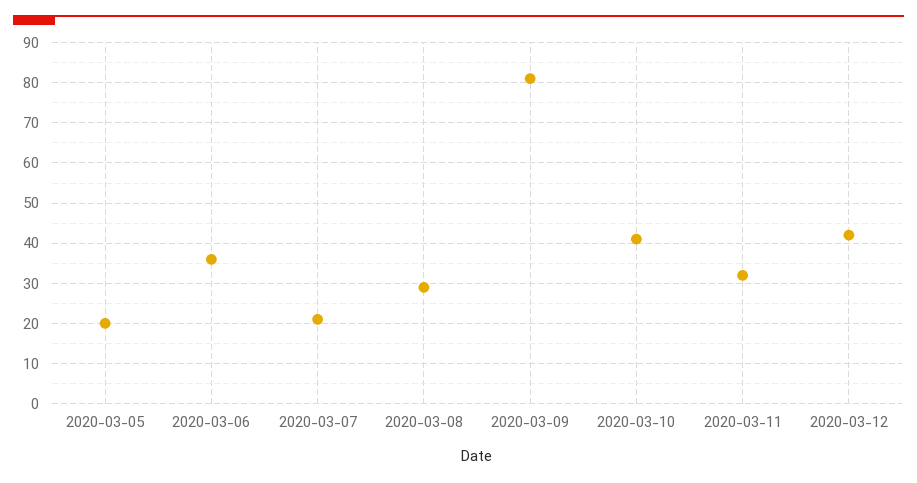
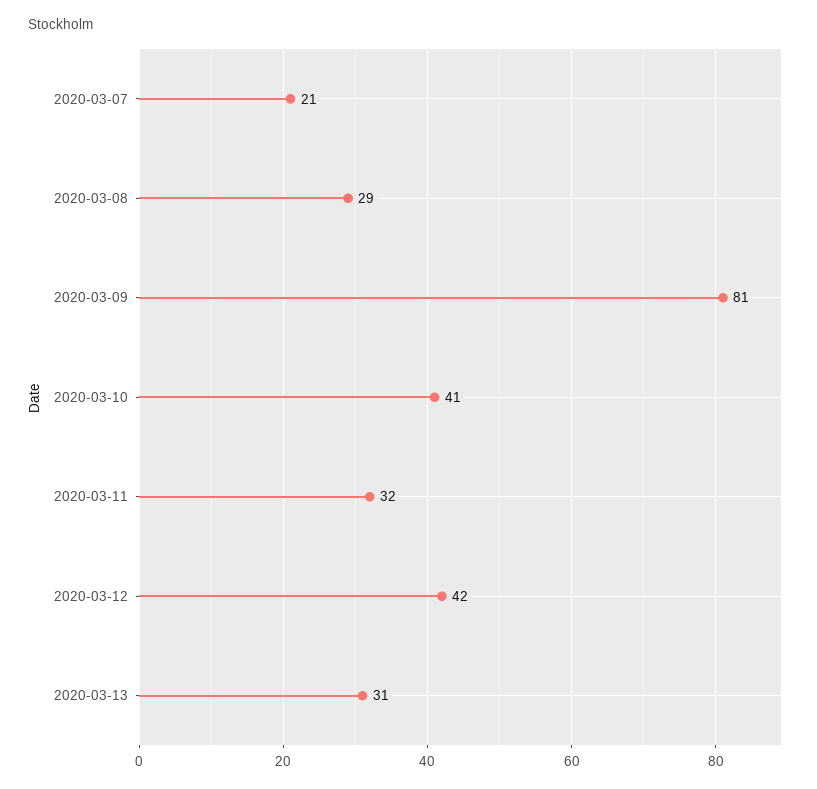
2020-03-05: 20 -> none
2020-03-06: 35 -> none
2020-03-13: none -> 31

